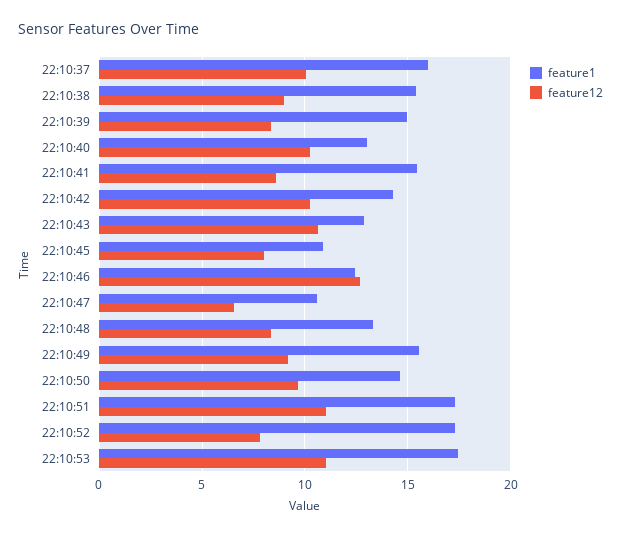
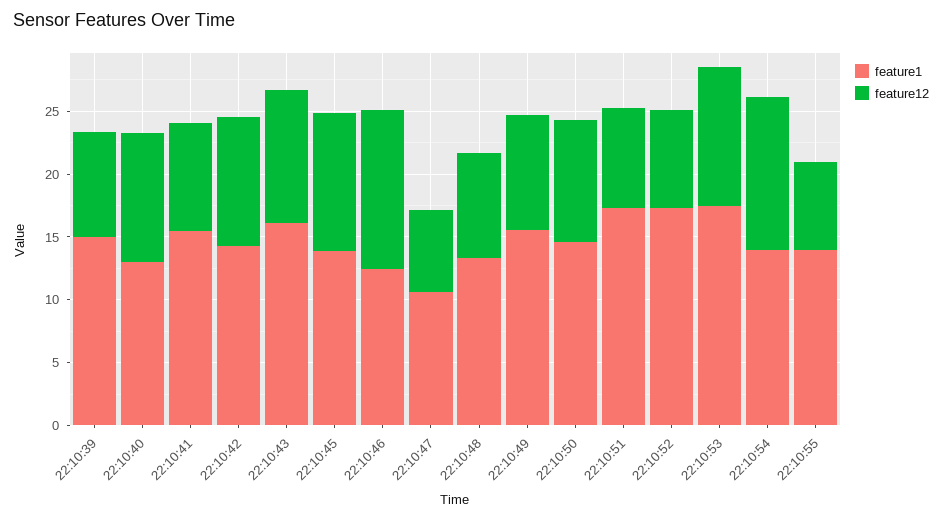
feature1, 22:10:37: 16 -> none
feature12, 22:10:37: 10 -> none
feature1, 22:10:38: 15.5 -> none
feature12, 22:10:38: 9 -> none
feature1, 22:10:43: 13 -> 16
feature1, 22:10:45: 11 -> 14
feature12, 22:10:45: 8 -> 11
feature12, 22:10:51: 11 -> 8
feature1, 22:10:54: none -> 14
feature12, 22:10:54: none -> 12
feature1, 22:10:55: none -> 14
feature12, 22:10:55: none -> 7

